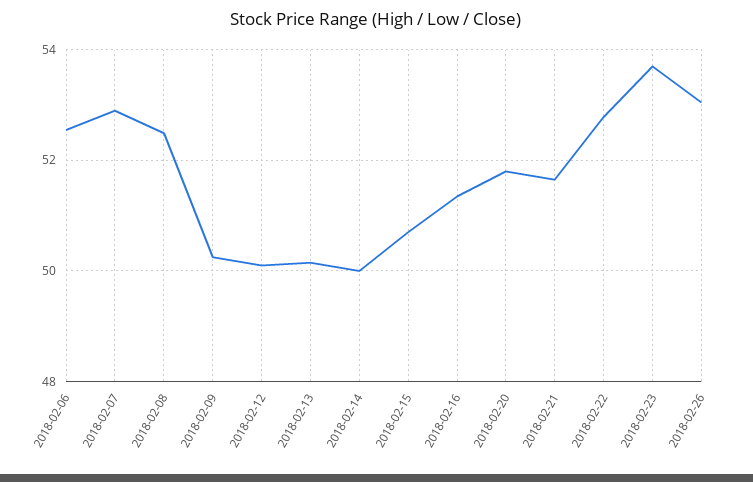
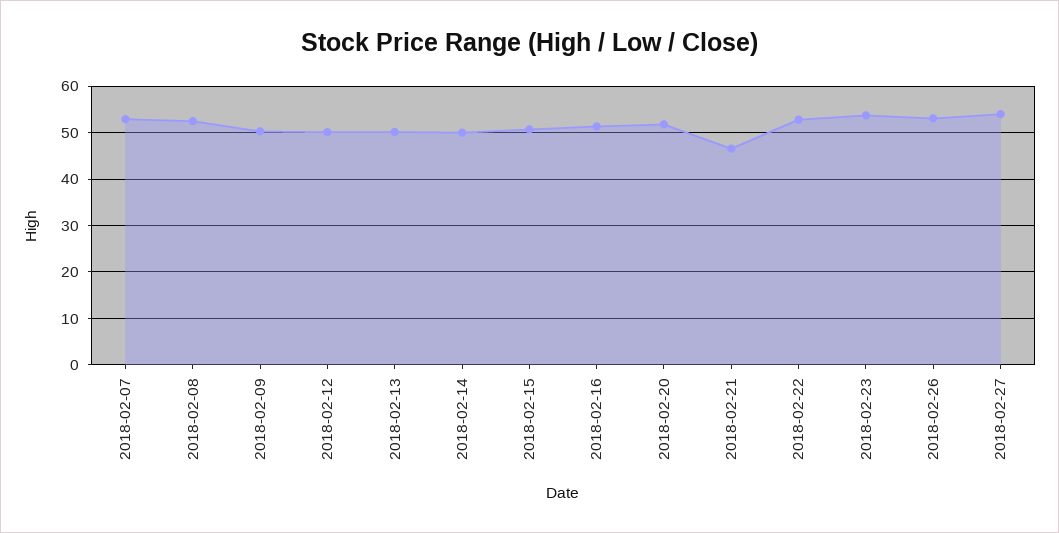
2018-02-06: 52.6 -> none
2018-02-21: 51.6 -> 46
2018-02-27: none -> 54

